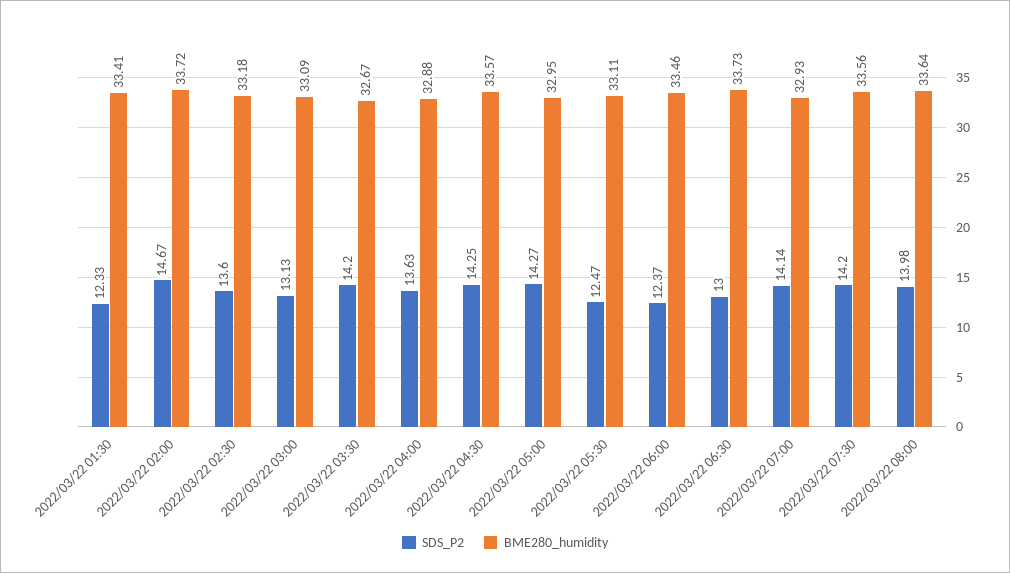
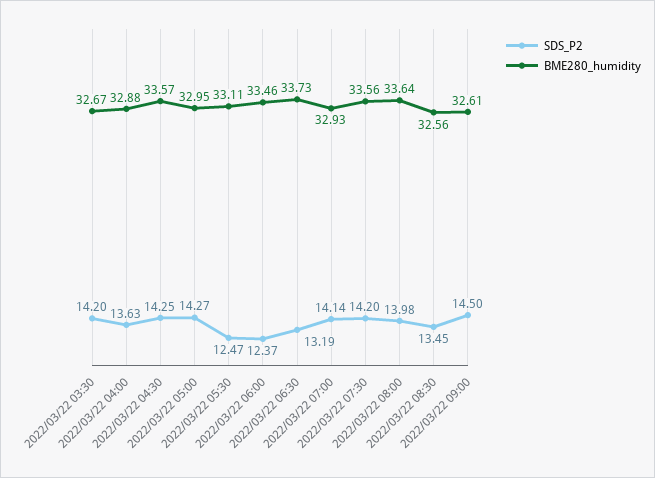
SDS_P2, 2022/03/22 01:30: 12.33 -> none
BME280_humidity, 2022/03/22 01:30: 33.41 -> none
SDS_P2, 2022/03/22 02:00: 14.67 -> none
BME280_humidity, 2022/03/22 02:00: 33.72 -> none
SDS_P2, 2022/03/22 02:30: 13.6 -> none
BME280_humidity, 2022/03/22 02:30: 33.18 -> none
SDS_P2, 2022/03/22 03:00: 13.13 -> none
BME280_humidity, 2022/03/22 03:00: 33.09 -> none
SDS_P2, 2022/03/22 06:30: 13 -> 13.19
SDS_P2, 2022/03/22 08:30: none -> 13.45
BME280_humidity, 2022/03/22 08:30: none -> 32.56
SDS_P2, 2022/03/22 09:00: none -> 14.5
BME280_humidity, 2022/03/22 09:00: none -> 32.61

